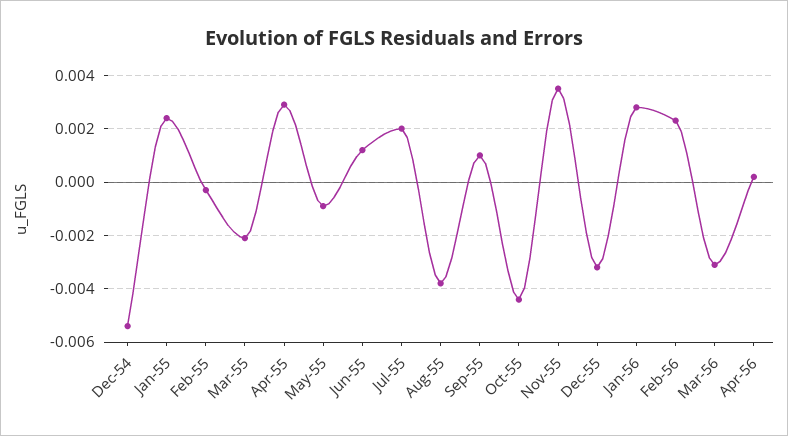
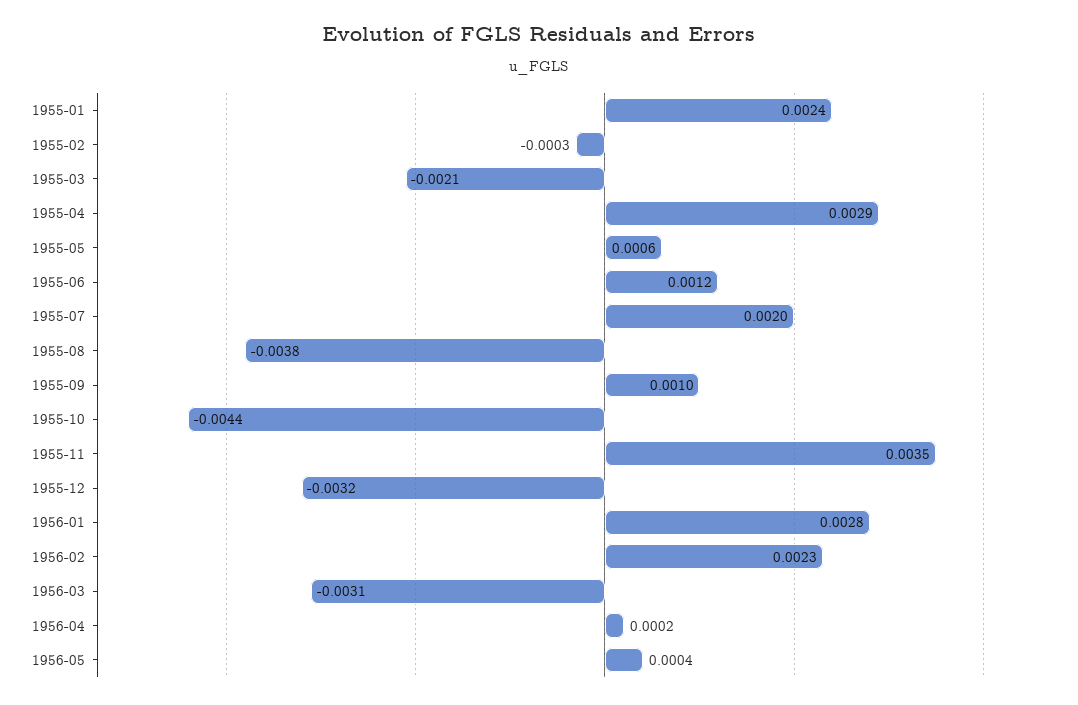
Dec-54: -0.0055 -> none
May-55: -0.001 -> 0.0006
1956-05: none -> 0.0004

